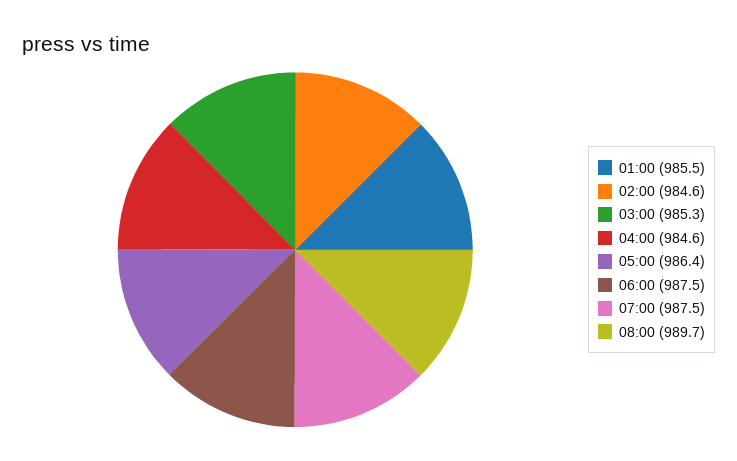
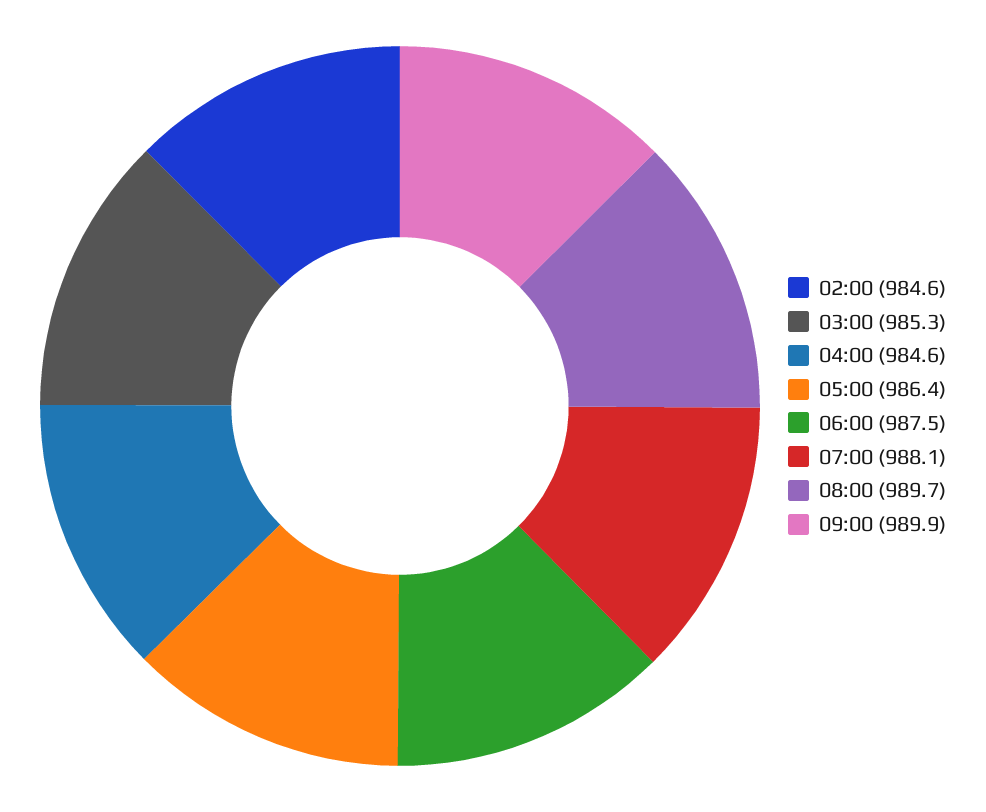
01:00: 985.5 -> none
07:00: 987.5 -> 988.1
09:00: none -> 989.9

